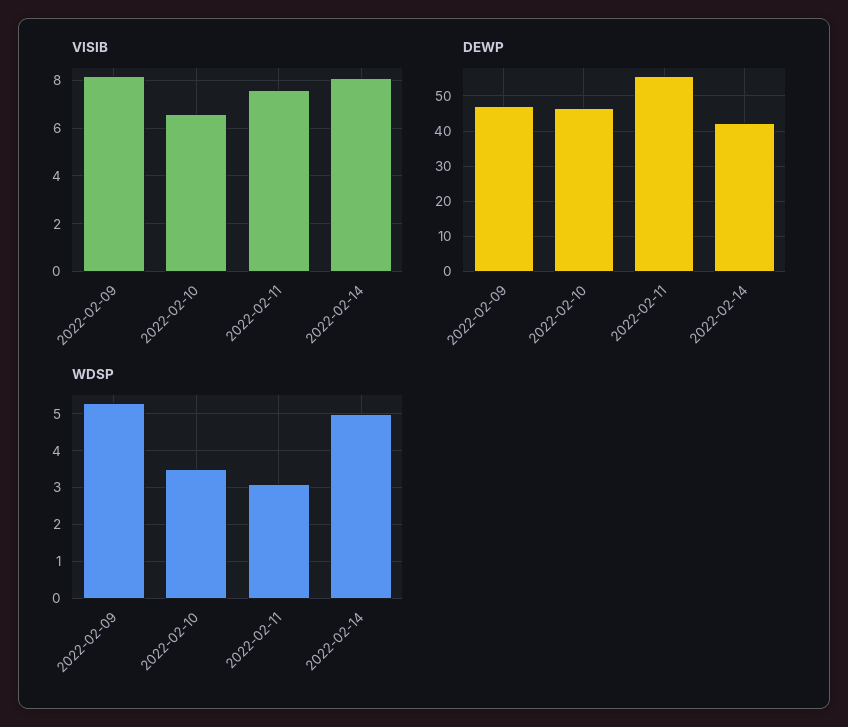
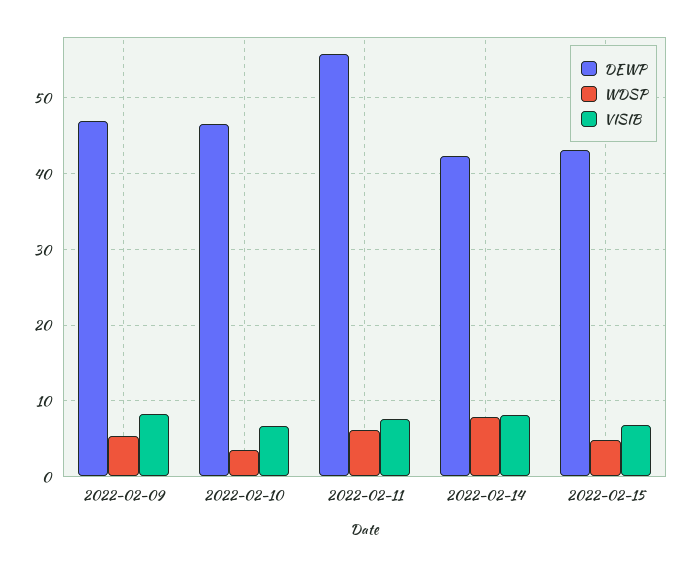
WDSP, 2022-02-11: 3 -> 6
WDSP, 2022-02-14: 5 -> 8
DEWP, 2022-02-15: none -> 43
WDSP, 2022-02-15: none -> 5
VISIB, 2022-02-15: none -> 7

